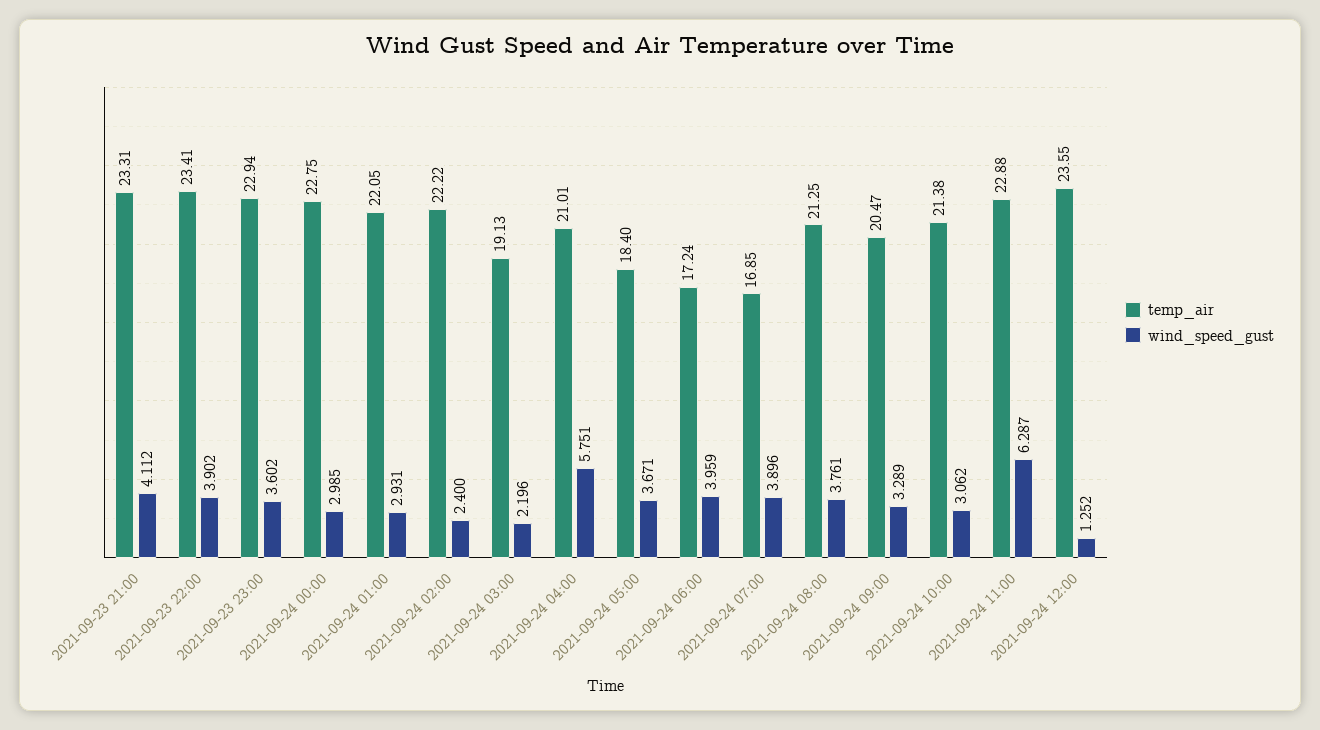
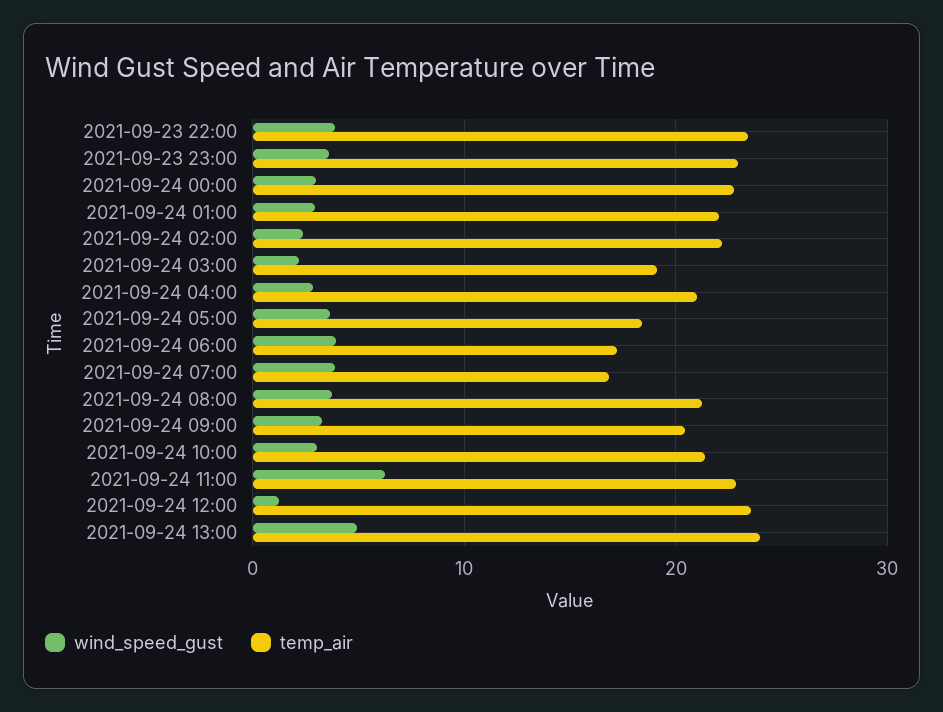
temp_air, 2021-09-23 21:00: 23.31 -> none
wind_speed_gust, 2021-09-23 21:00: 4.112 -> none
wind_speed_gust, 2021-09-24 04:00: 5.751 -> 3
wind_speed_gust, 2021-09-24 13:00: none -> 5
temp_air, 2021-09-24 13:00: none -> 24

